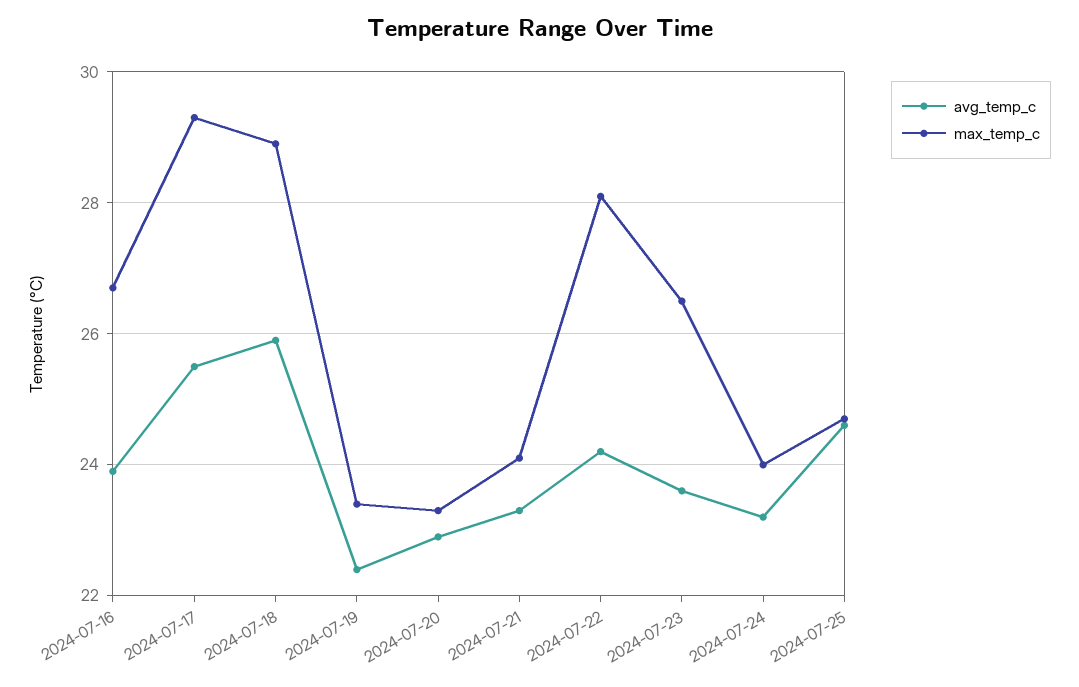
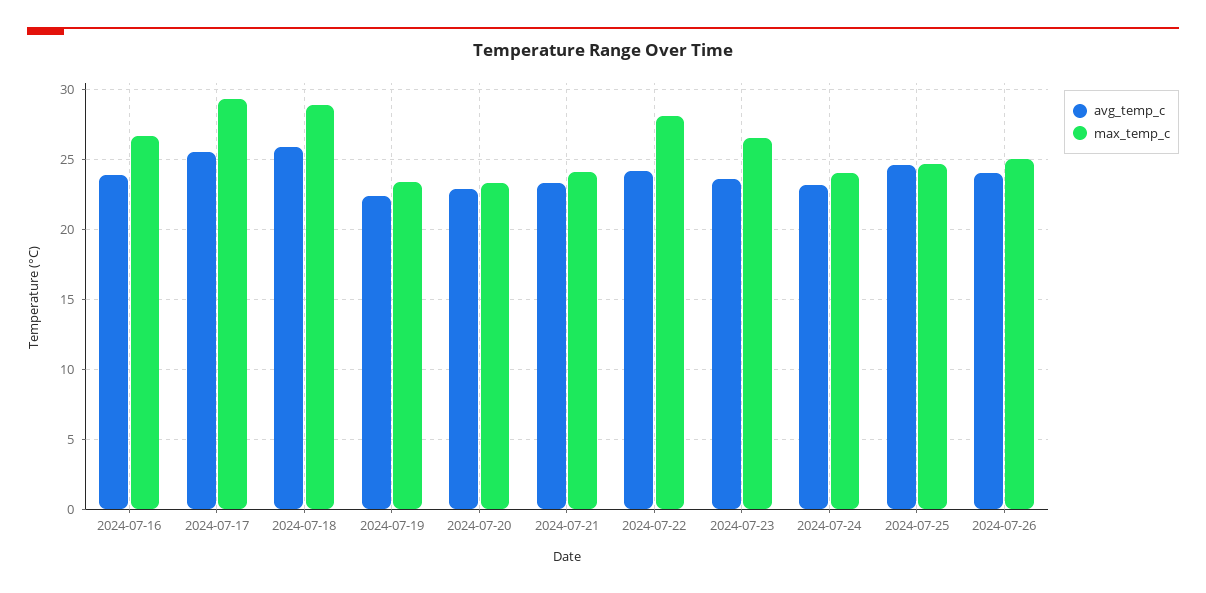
avg_temp_c, 2024-07-26: none -> 24
max_temp_c, 2024-07-26: none -> 25

